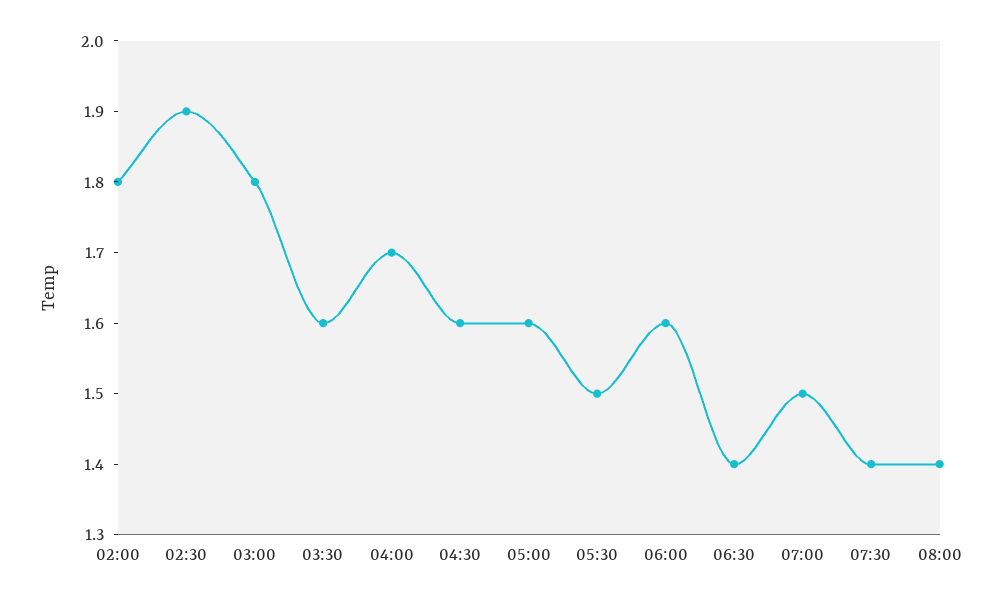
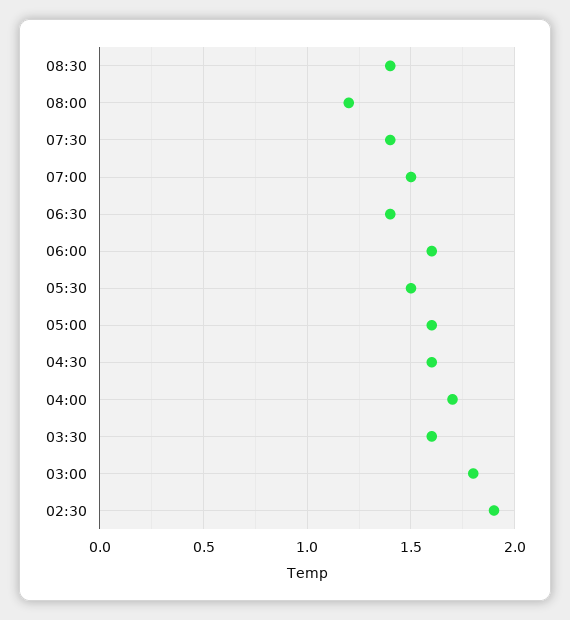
02:00: 1.8 -> none
08:00: 1.4 -> 1.2
08:30: none -> 1.4

